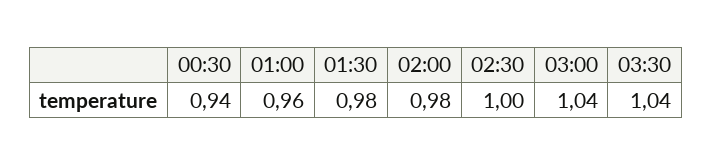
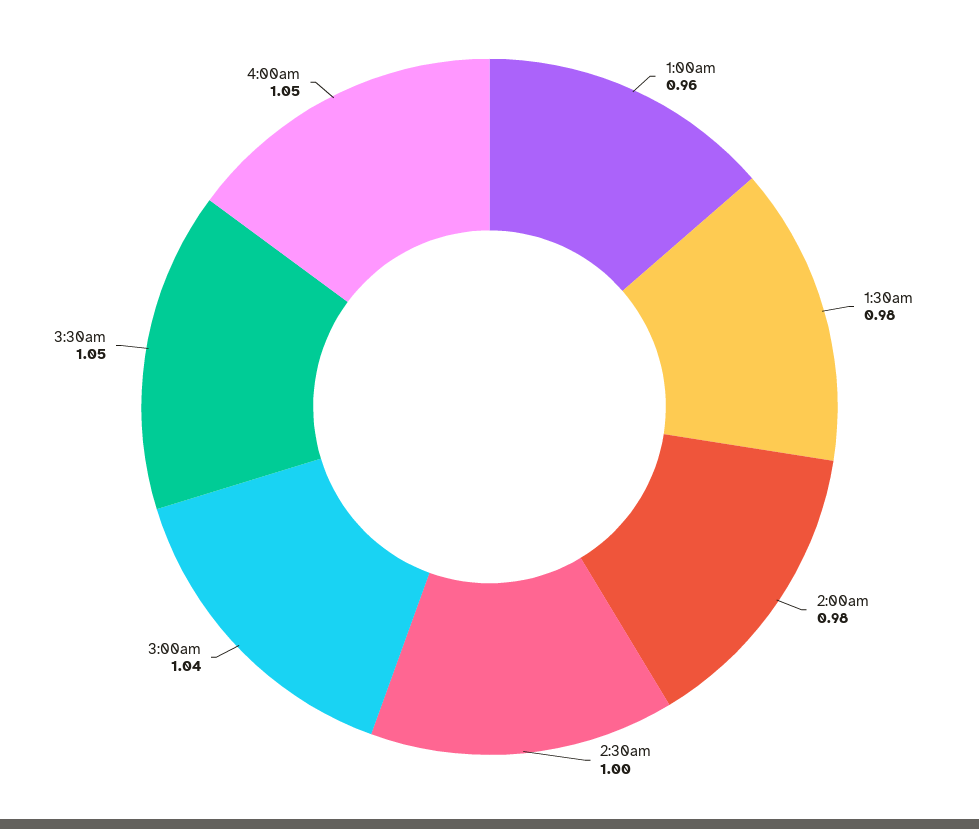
00:30: 0.94 -> none
03:30: 1.04 -> 1.05
4:00am: none -> 1.05

